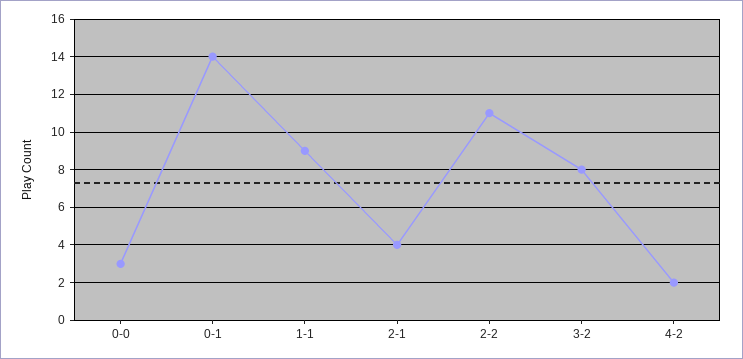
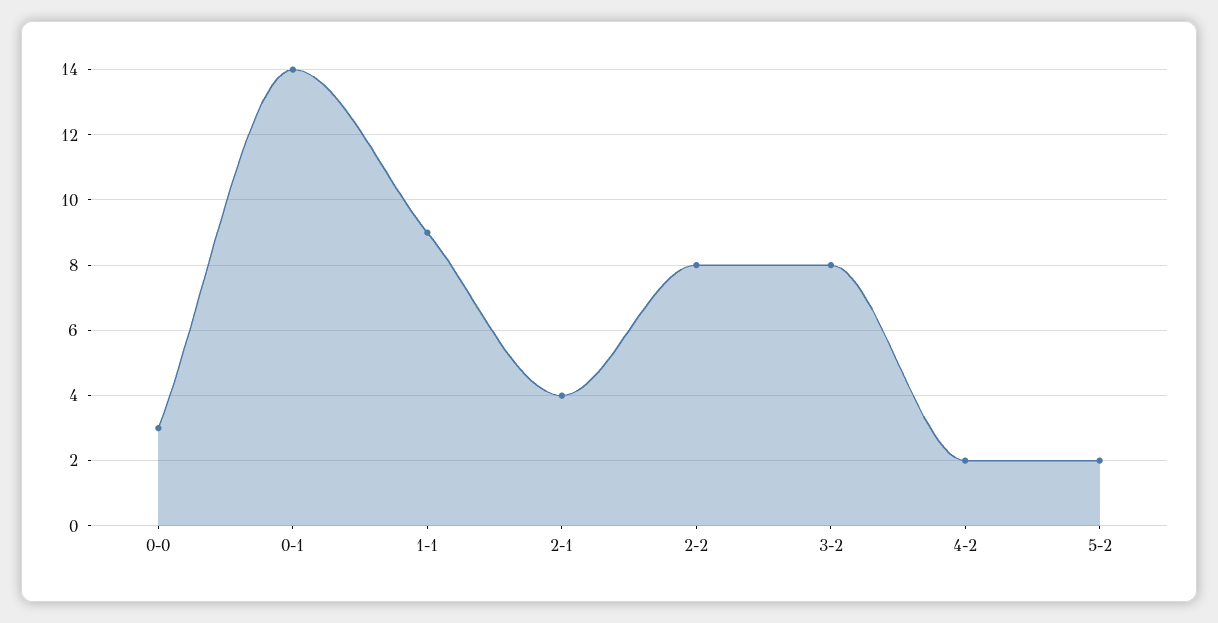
2-2: 11 -> 8
5-2: none -> 2

